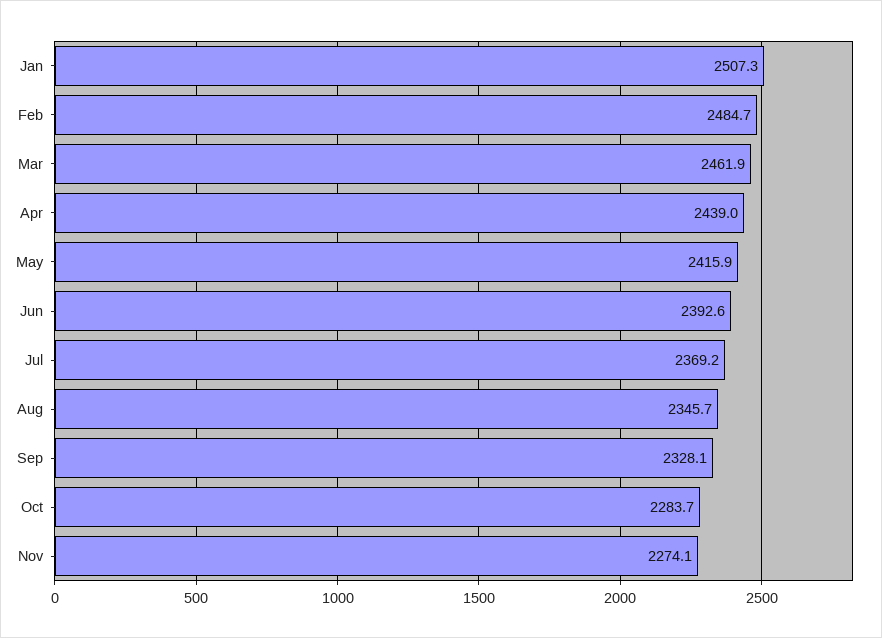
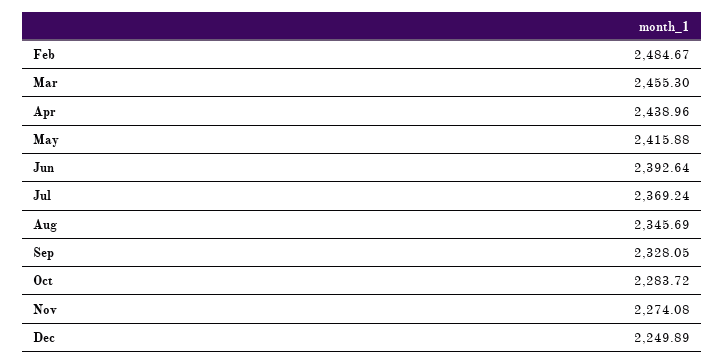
Jan: 2507.3 -> none
Mar: 2461.9 -> 2455.3
Dec: none -> 2249.89

